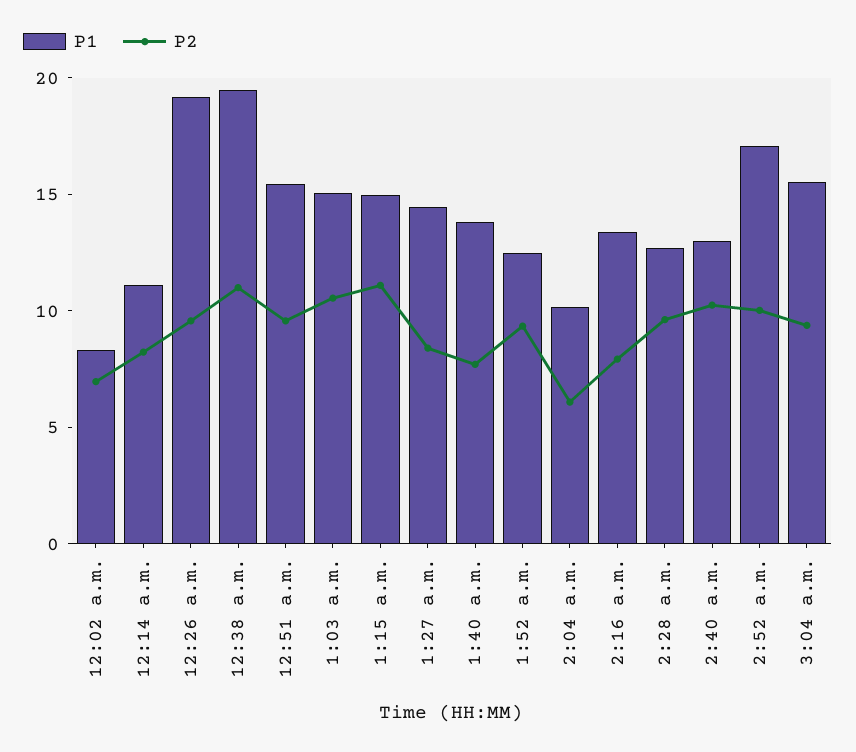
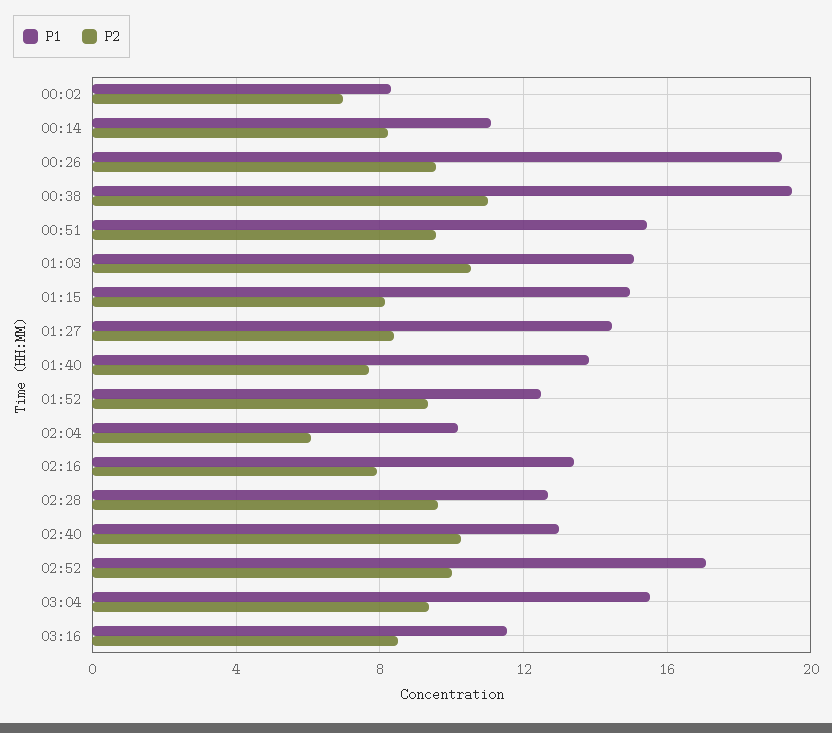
P2, 1:15 a.m.: 11 -> 8
P1, 03:16: none -> 11.5
P2, 03:16: none -> 8.5

